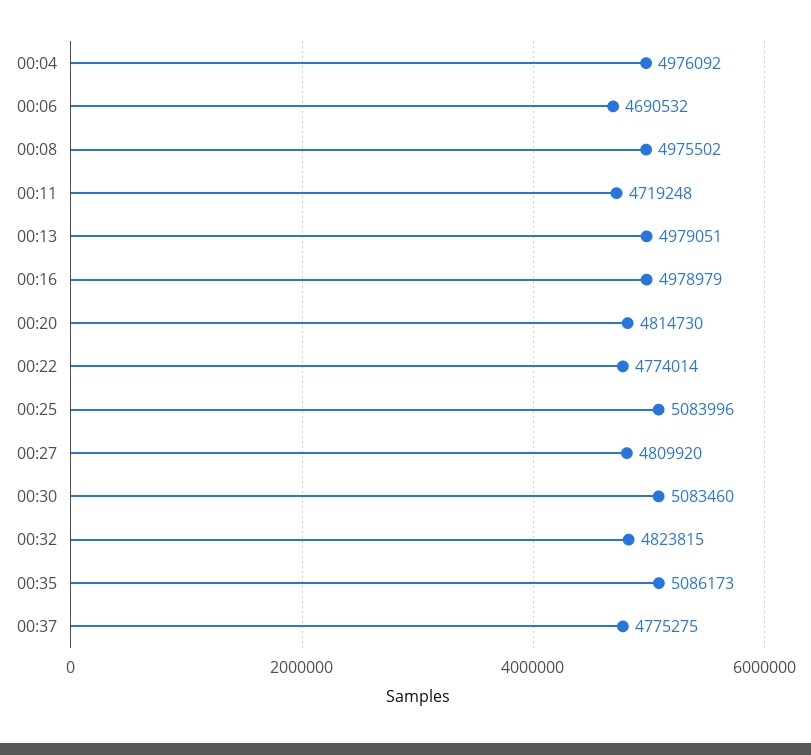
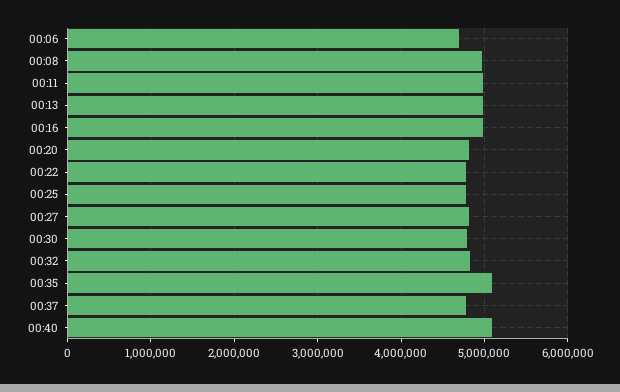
00:04: 4976092 -> none
00:11: 4719248 -> 5000000
00:25: 5083996 -> 4800000
00:30: 5083460 -> 4800000
00:40: none -> 5100000

